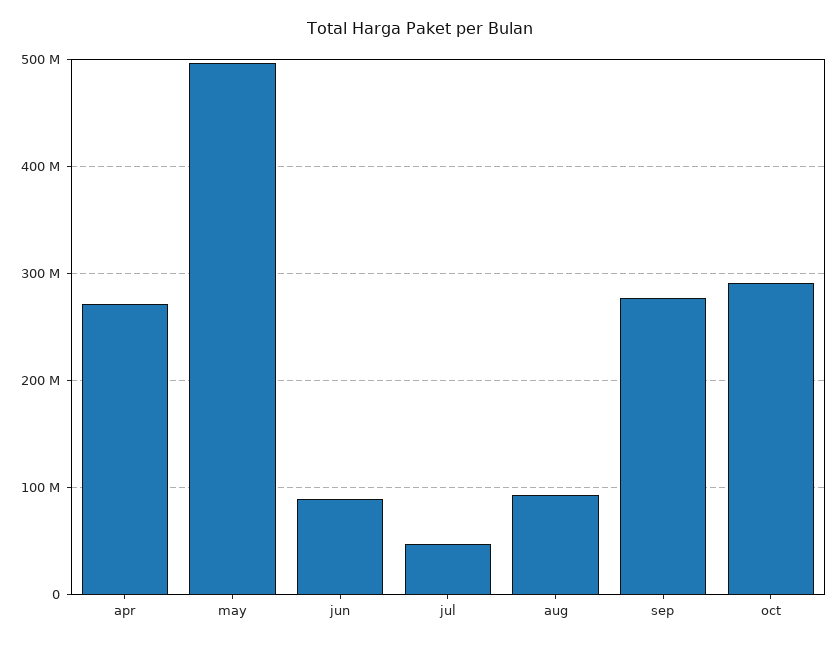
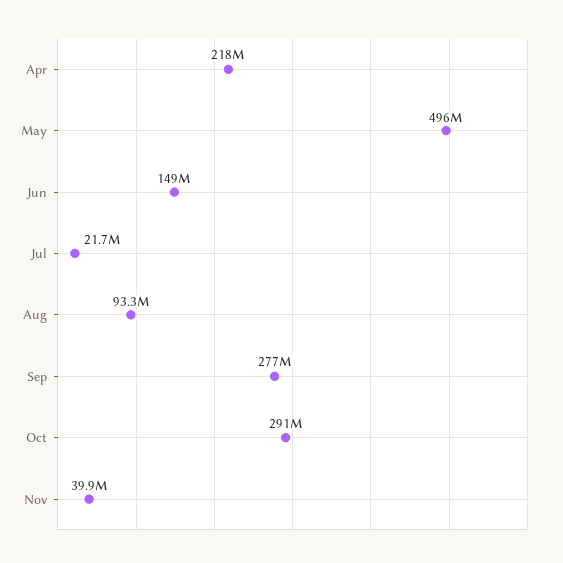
apr: 270000000 -> 218000000
jun: 90000000 -> 149000000
jul: 50000000 -> 21700000
Nov: none -> 39900000

